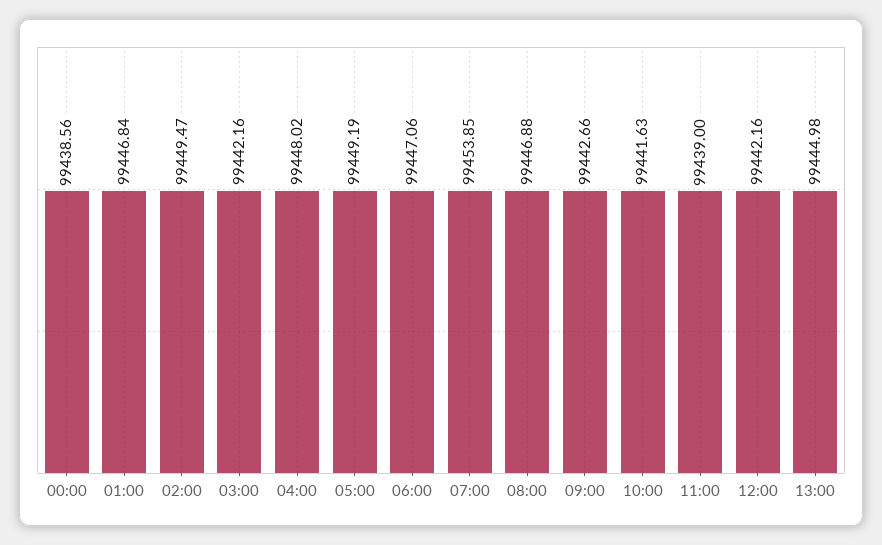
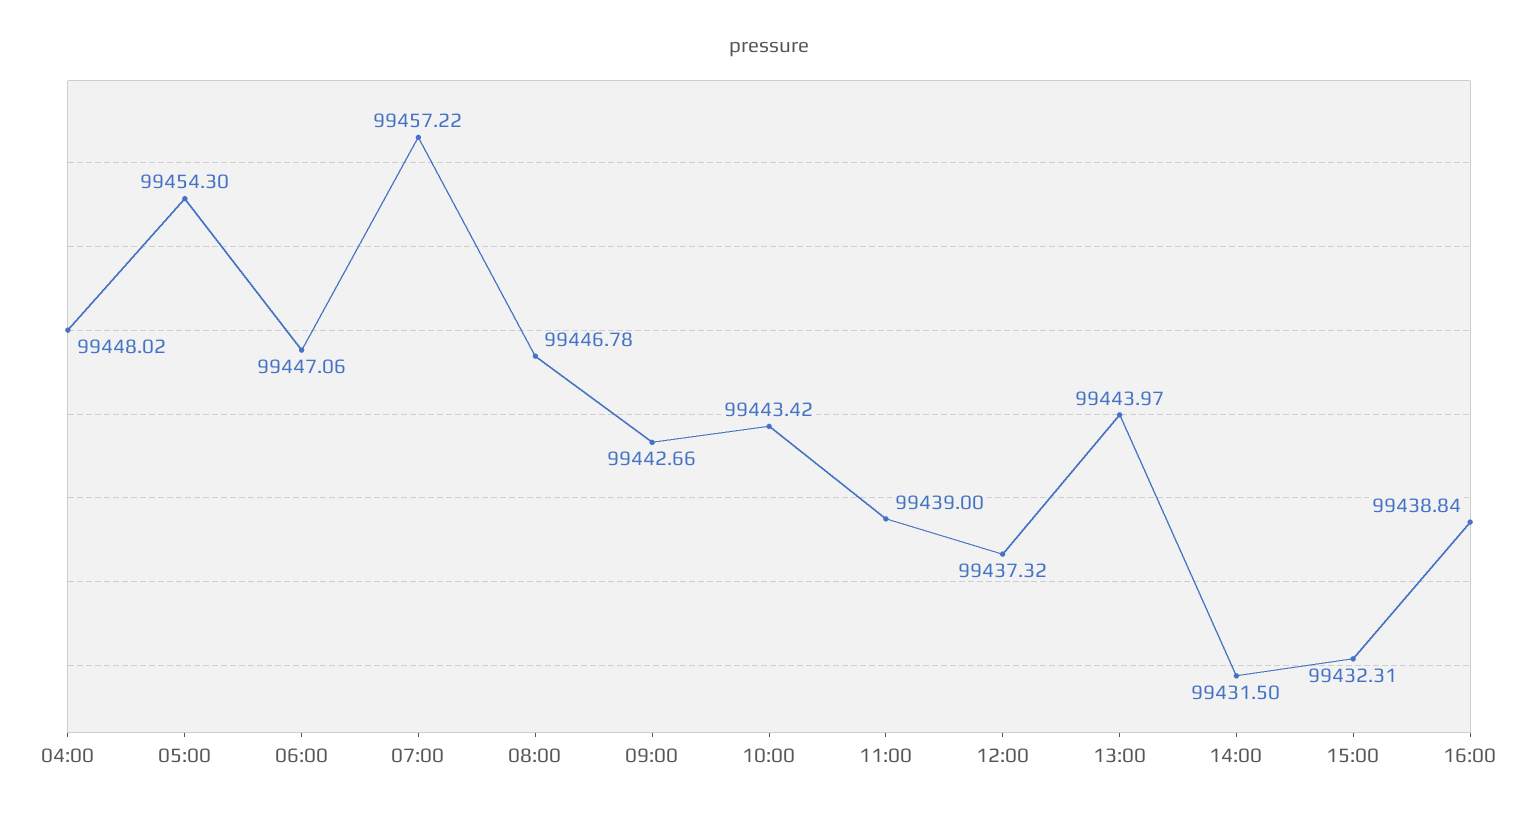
00:00: 99438.56 -> none
01:00: 99446.84 -> none
02:00: 99449.47 -> none
03:00: 99442.16 -> none
05:00: 99449.19 -> 99454.3
07:00: 99453.85 -> 99457.22
08:00: 99446.88 -> 99446.78
10:00: 99441.63 -> 99443.42
12:00: 99442.16 -> 99437.32
13:00: 99444.98 -> 99443.97
14:00: none -> 99431.5
15:00: none -> 99432.31
16:00: none -> 99438.84

